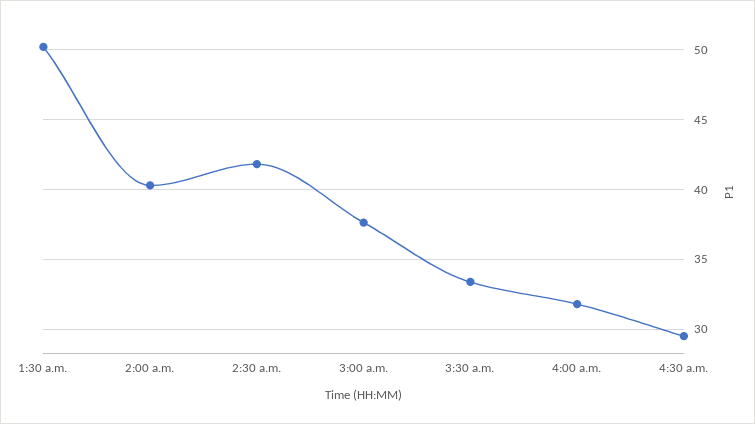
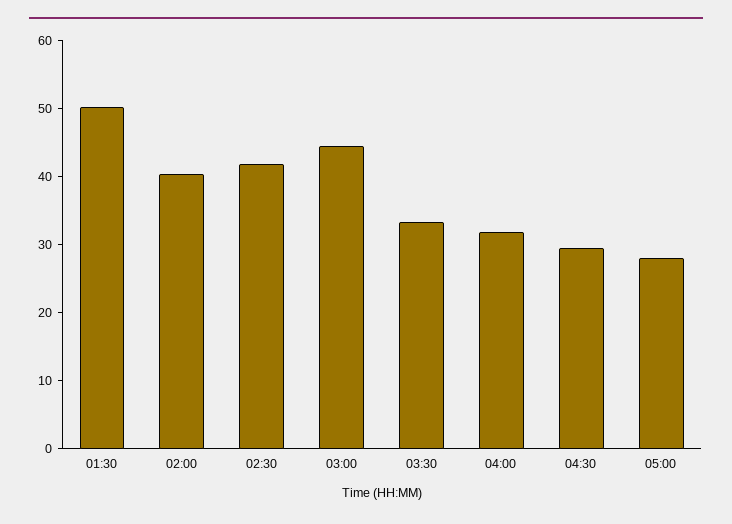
3:00 a.m.: 37.5 -> 44
05:00: none -> 28

